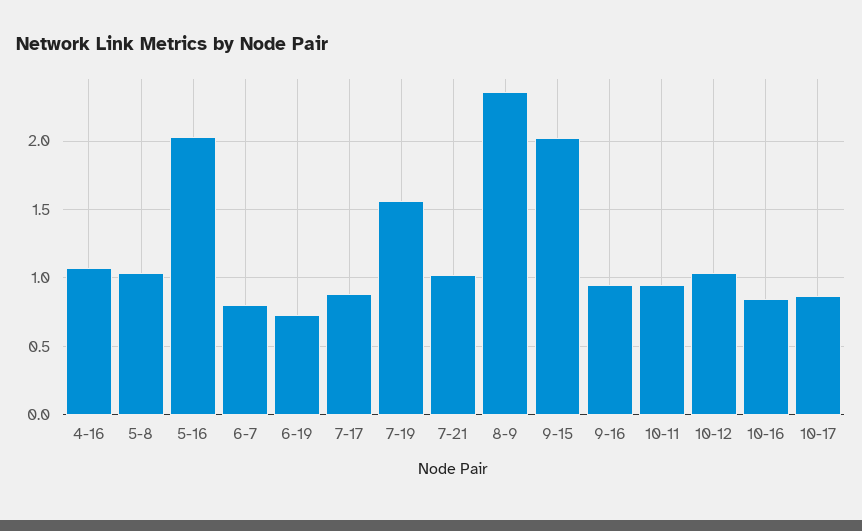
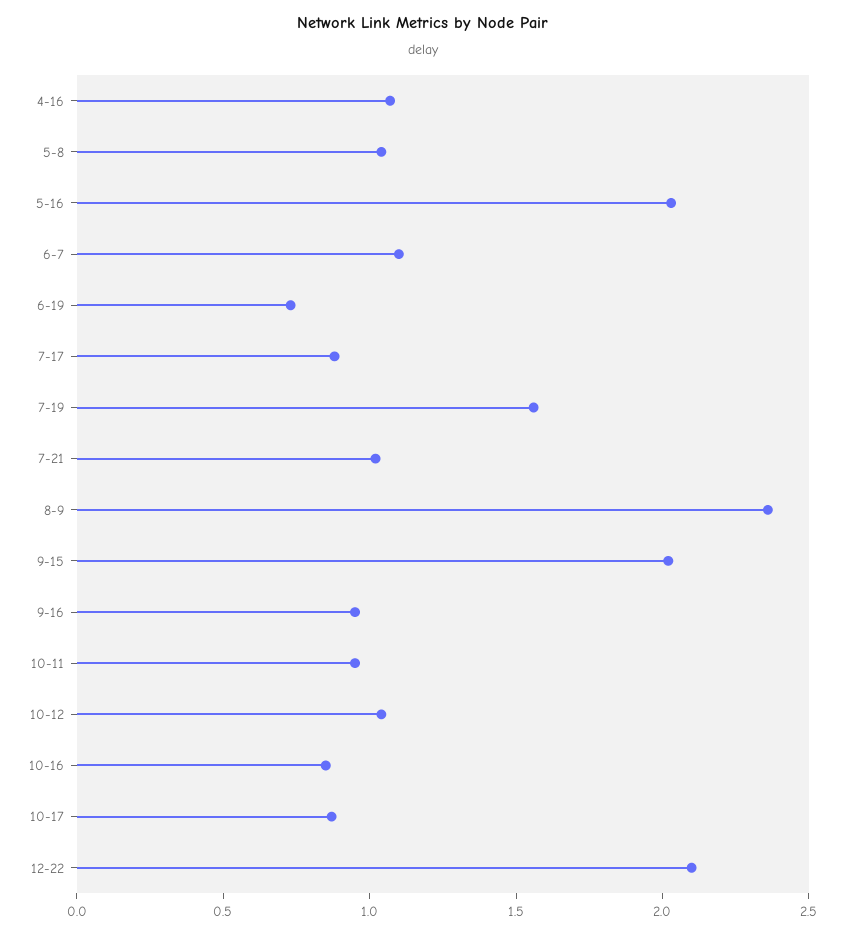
6-7: 0.8 -> 1.1
12-22: none -> 2.1

